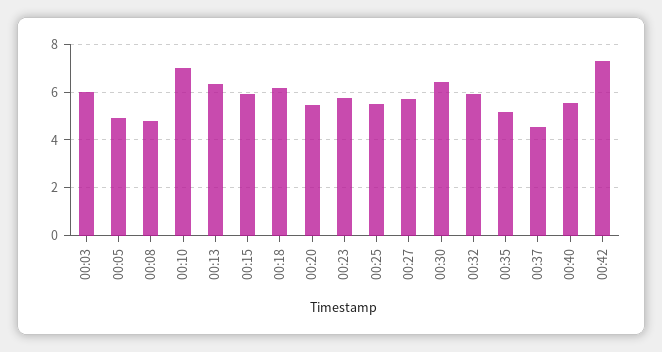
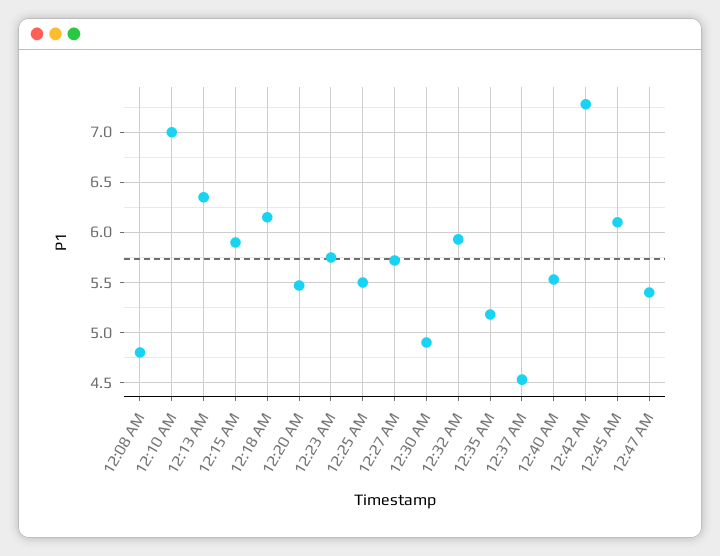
00:03: 6 -> none
00:05: 5 -> none
00:30: 6.5 -> 4.9
12:45 AM: none -> 6.1
12:47 AM: none -> 5.4

